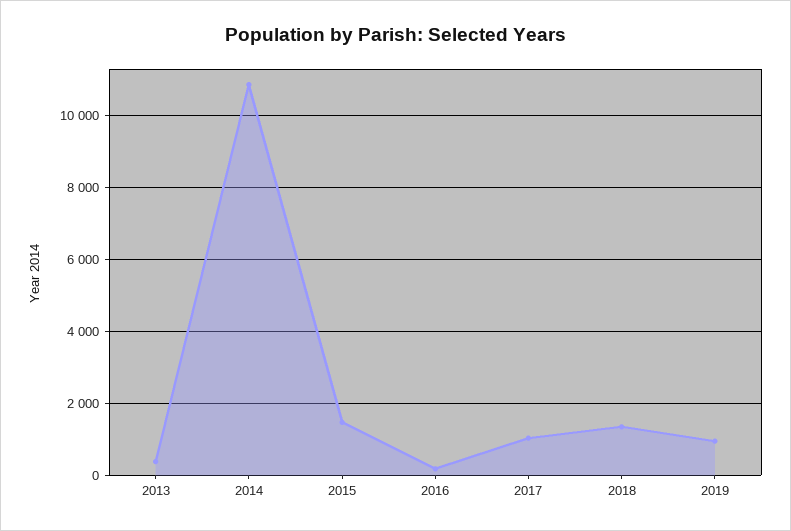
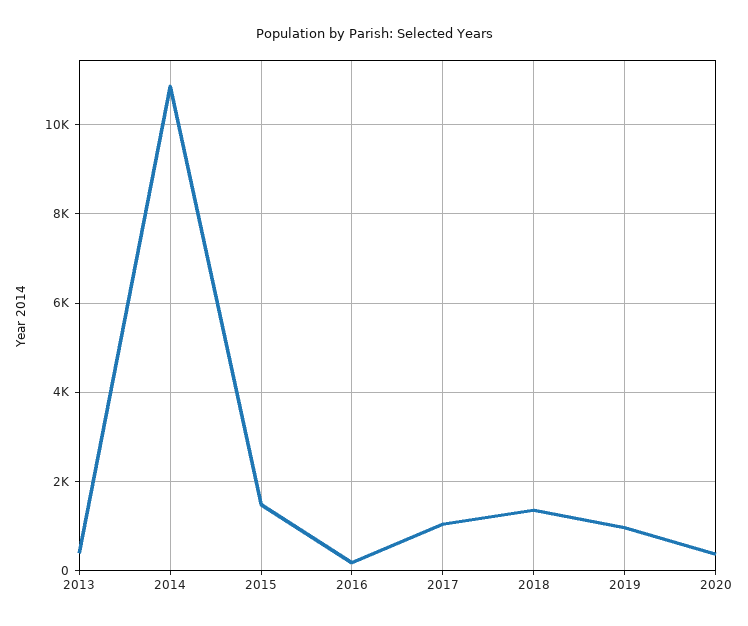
2020: none -> 400

